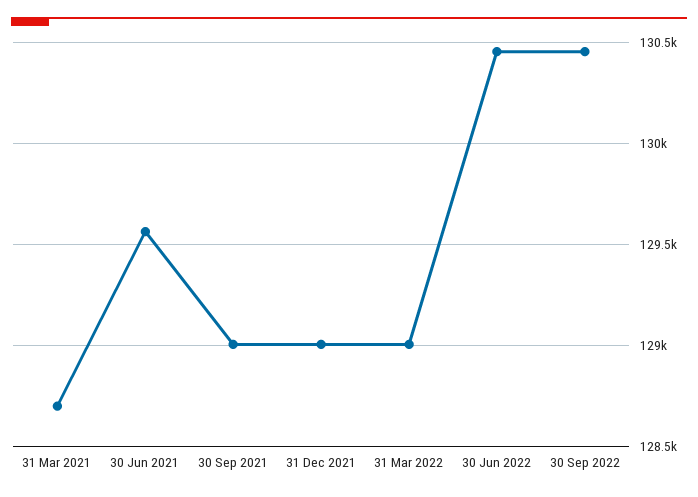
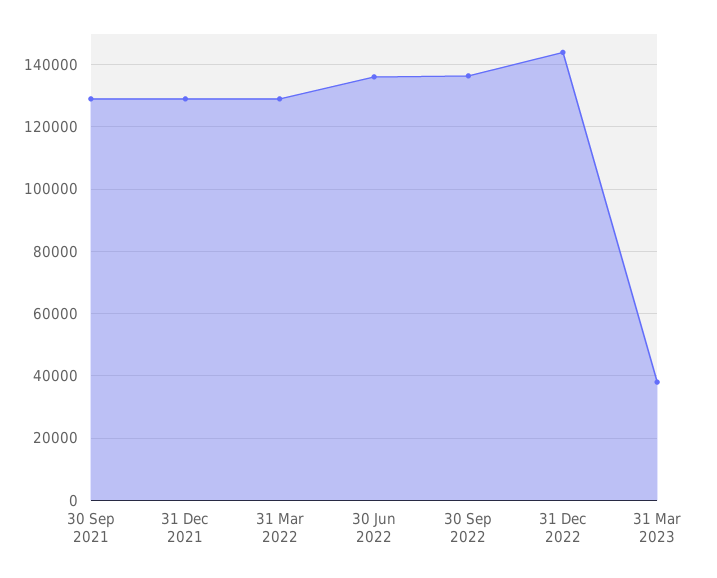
31 Mar 2021: 128700 -> none
30 Jun 2021: 129550 -> none
30 Jun 2022: 130450 -> 136000
30 Sep 2022: 130450 -> 136000
31 Dec 2022: none -> 144000
31 Mar 2023: none -> 38000

